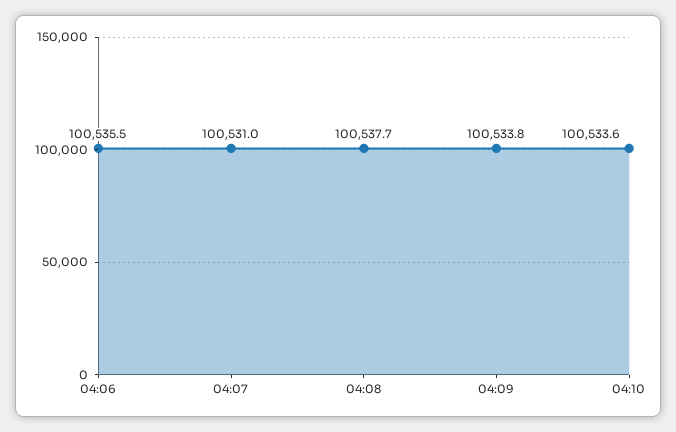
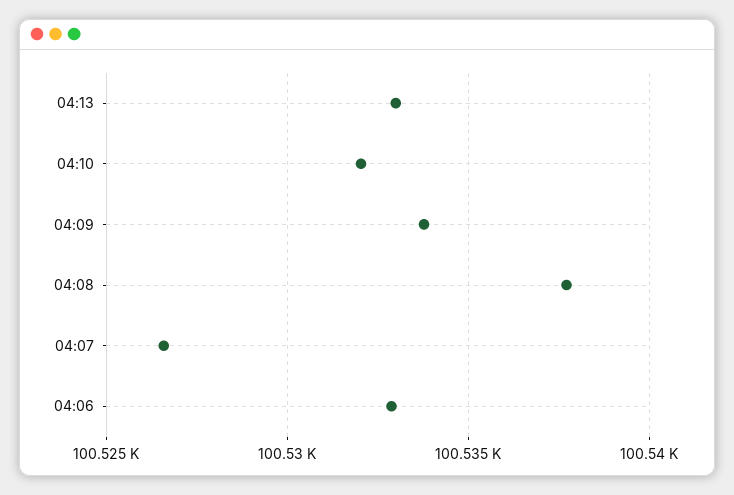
04:06: 100535.5 -> 100533
04:07: 100531 -> 100526.5
04:10: 100533.6 -> 100532
04:13: none -> 100533

